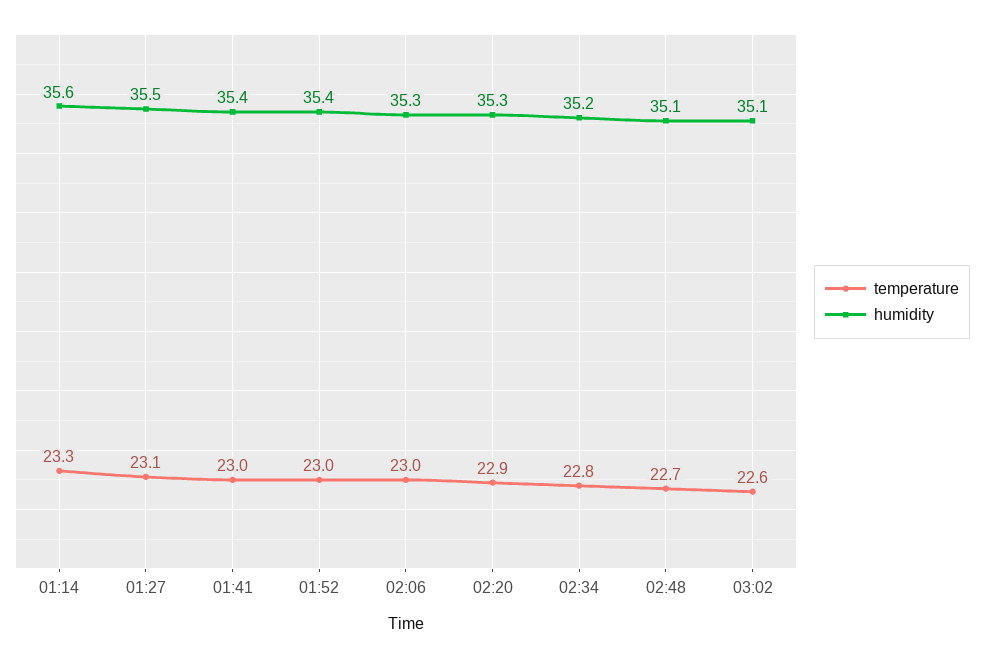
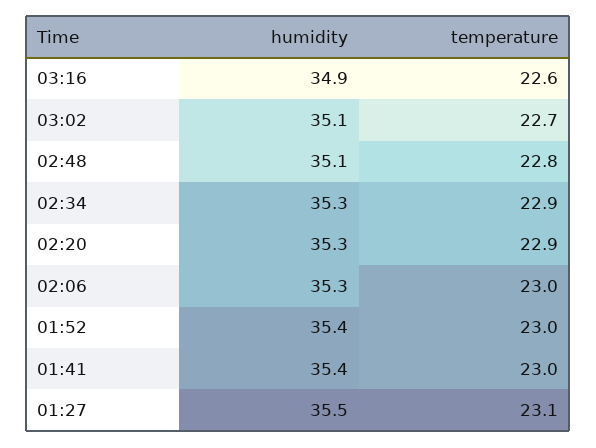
temperature, 01:14: 23.3 -> none
humidity, 01:14: 35.6 -> none
temperature, 02:34: 22.8 -> 22.9
humidity, 02:34: 35.2 -> 35.3
temperature, 02:48: 22.7 -> 22.8
temperature, 03:02: 22.6 -> 22.7
humidity, 03:16: none -> 34.9
temperature, 03:16: none -> 22.6

